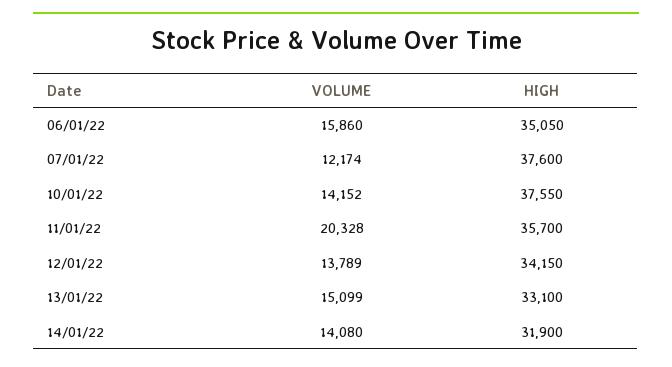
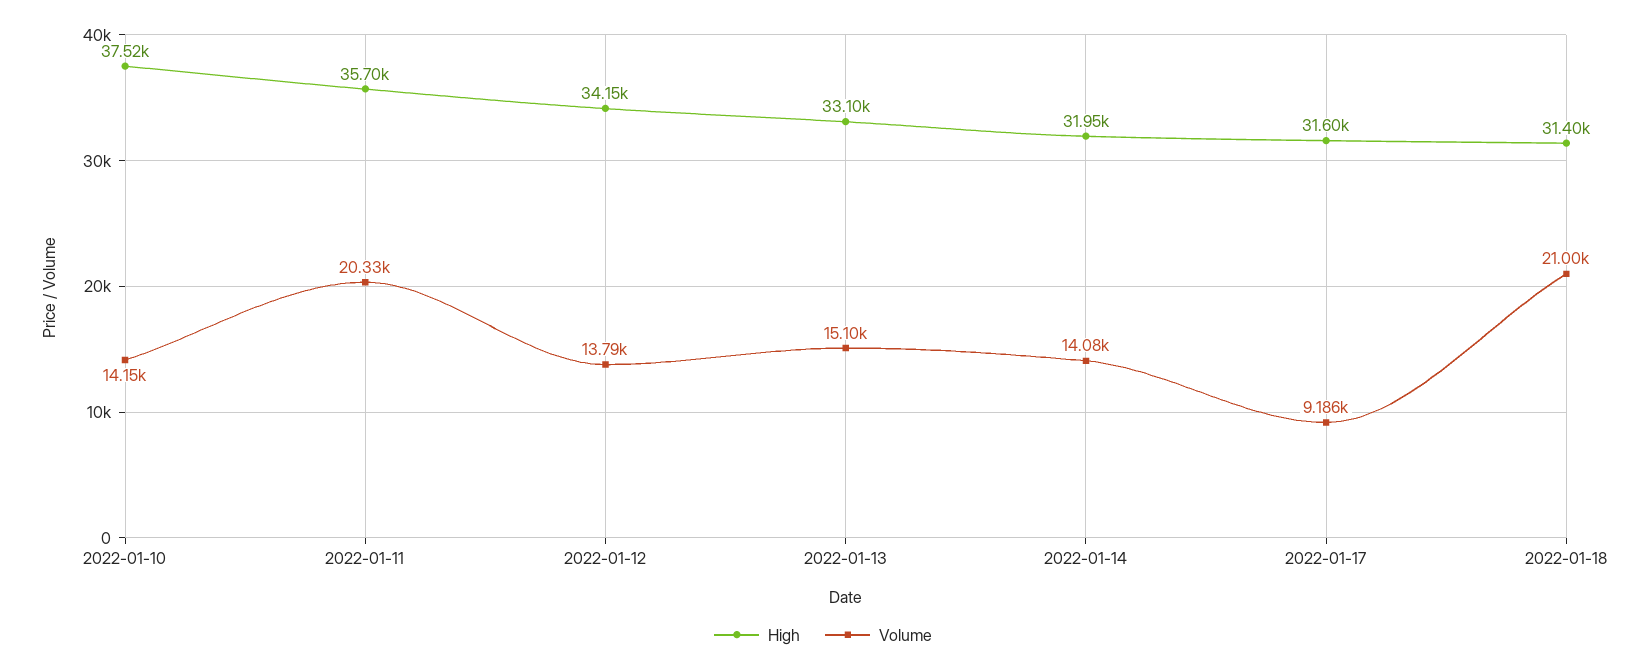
VOLUME, 06/01/22: 15860 -> none
HIGH, 06/01/22: 35050 -> none
VOLUME, 07/01/22: 12174 -> none
HIGH, 07/01/22: 37600 -> none
HIGH, 10/01/22: 37550 -> 37520
HIGH, 14/01/22: 31900 -> 31950
HIGH, 2022-01-17: none -> 31600
VOLUME, 2022-01-17: none -> 9186
HIGH, 2022-01-18: none -> 31400
VOLUME, 2022-01-18: none -> 21000

